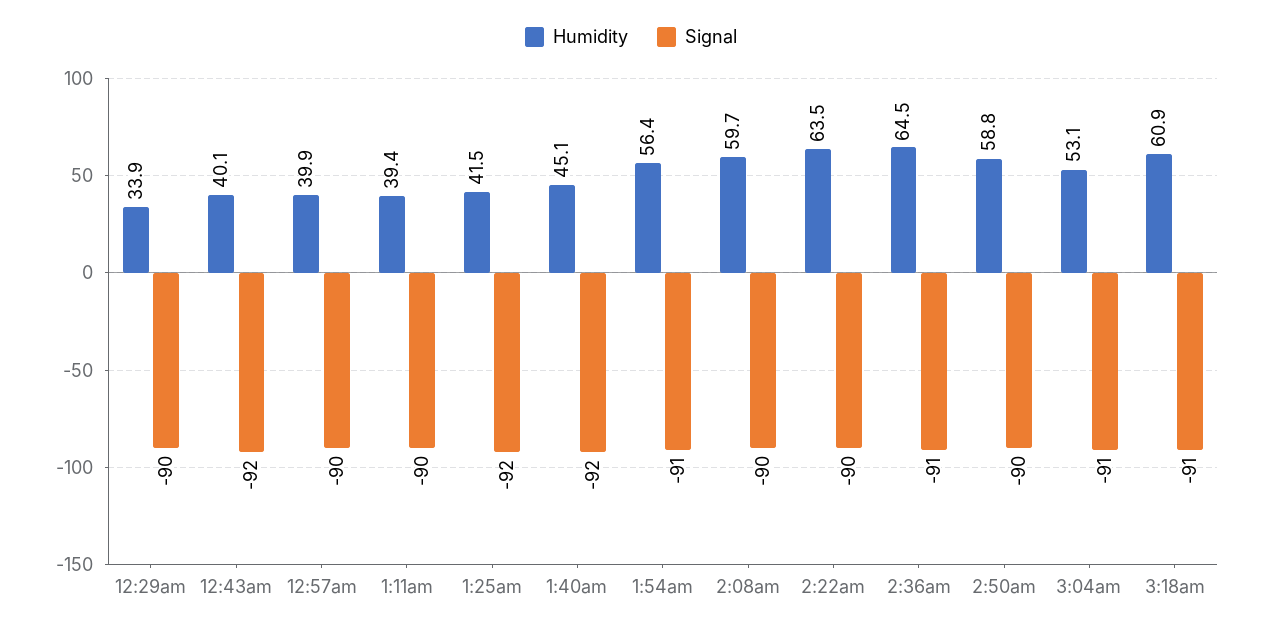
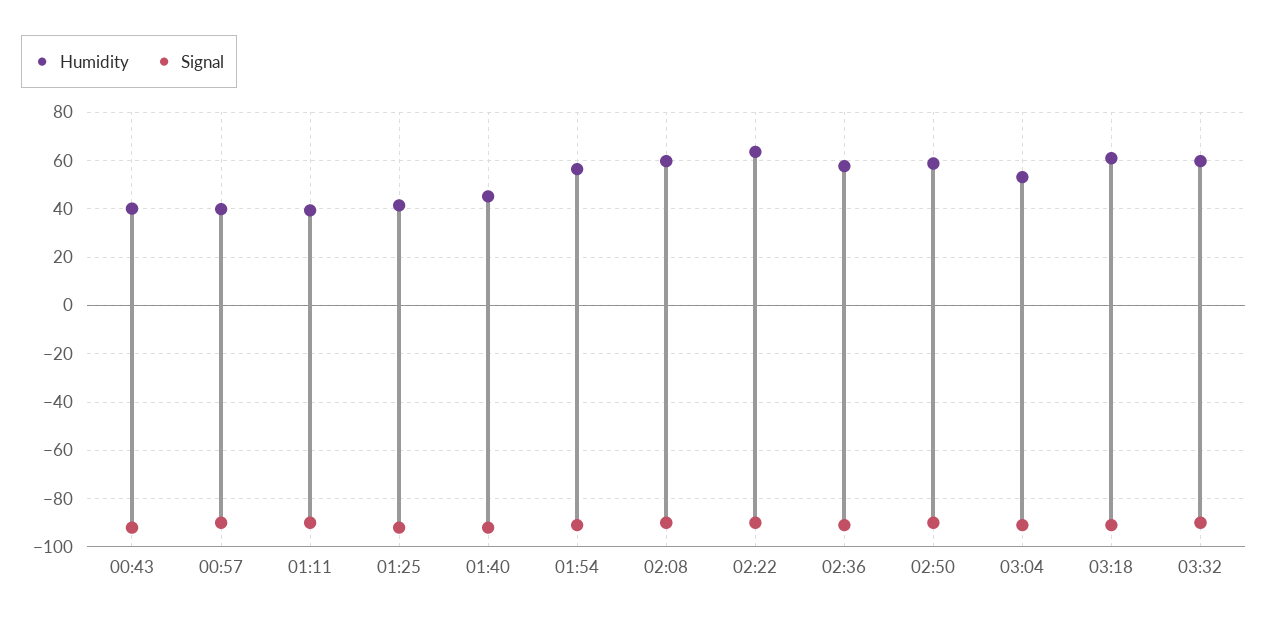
Humidity, 12:29am: 33.9 -> none
Signal, 12:29am: -90 -> none
Humidity, 2:36am: 64.5 -> 57.5
Humidity, 03:32: none -> 60
Signal, 03:32: none -> -90

